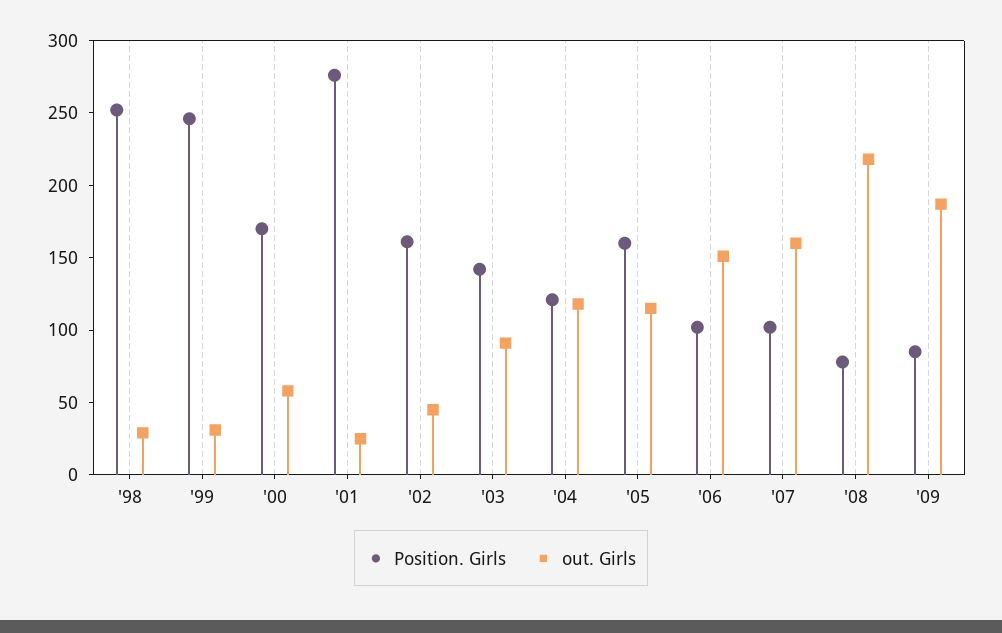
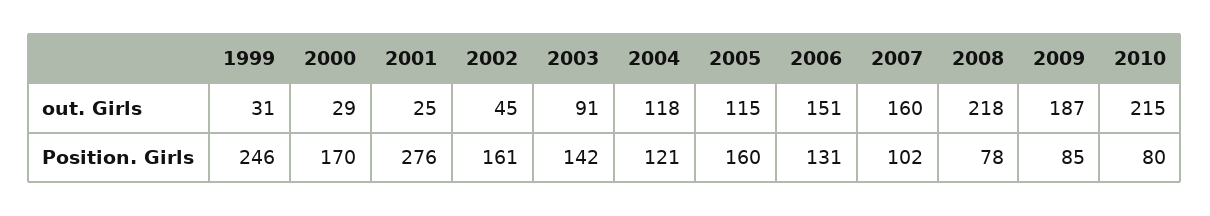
Position. Girls, '98: 250 -> none
out. Girls, '98: 30 -> none
out. Girls, '00: 60 -> 29
Position. Girls, '06: 100 -> 131
out. Girls, 2010: none -> 215
Position. Girls, 2010: none -> 80

